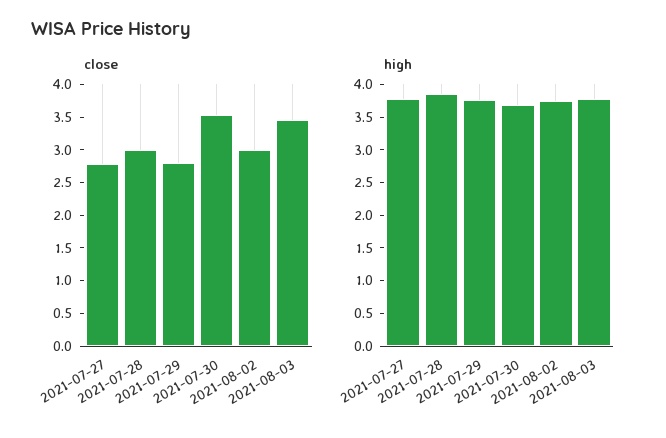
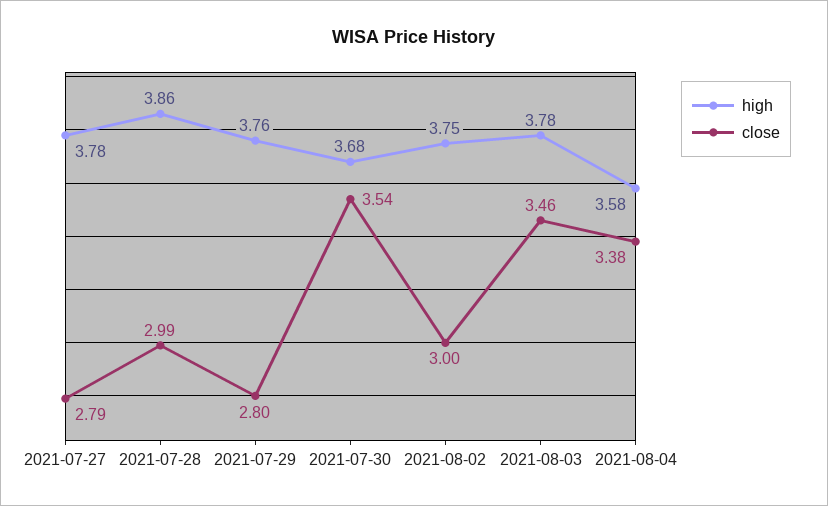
high, 2021-08-04: none -> 3.58
close, 2021-08-04: none -> 3.38

